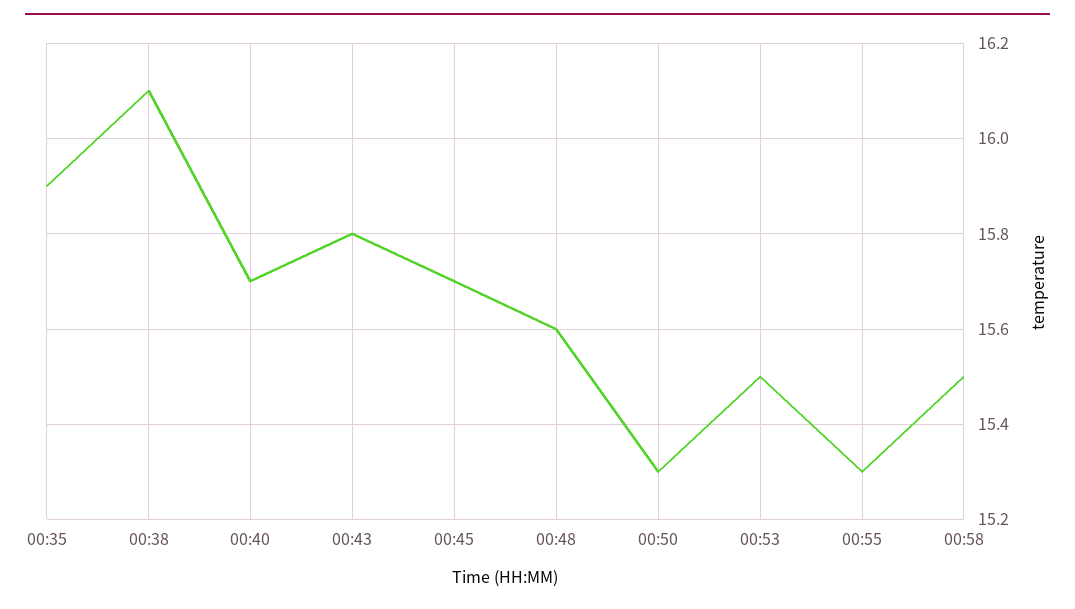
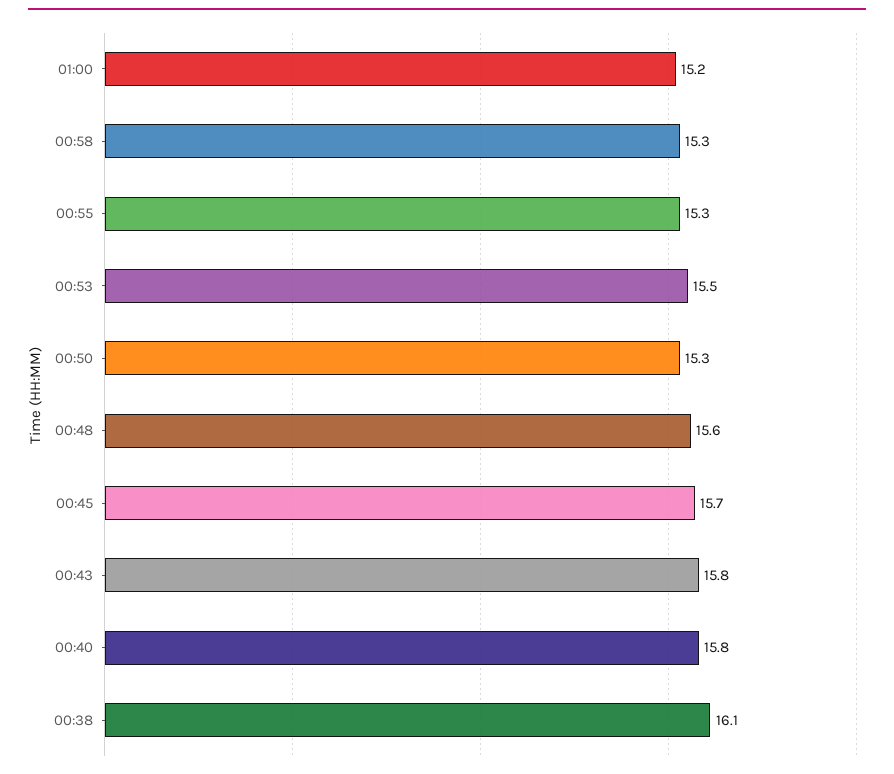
00:35: 15.9 -> none
00:40: 15.7 -> 15.8
00:58: 15.5 -> 15.3
01:00: none -> 15.2

